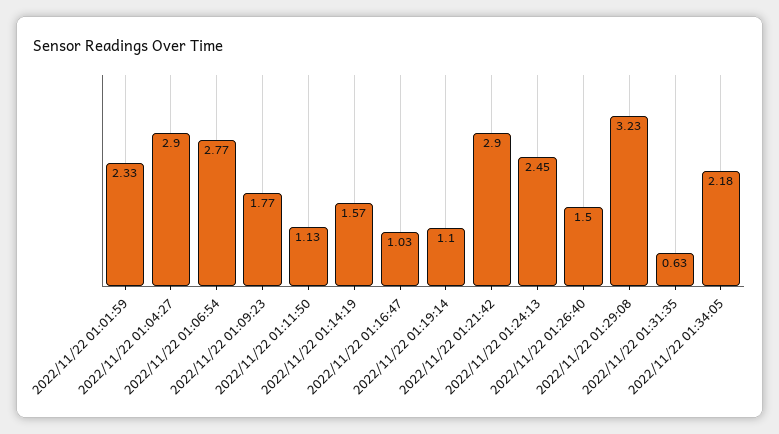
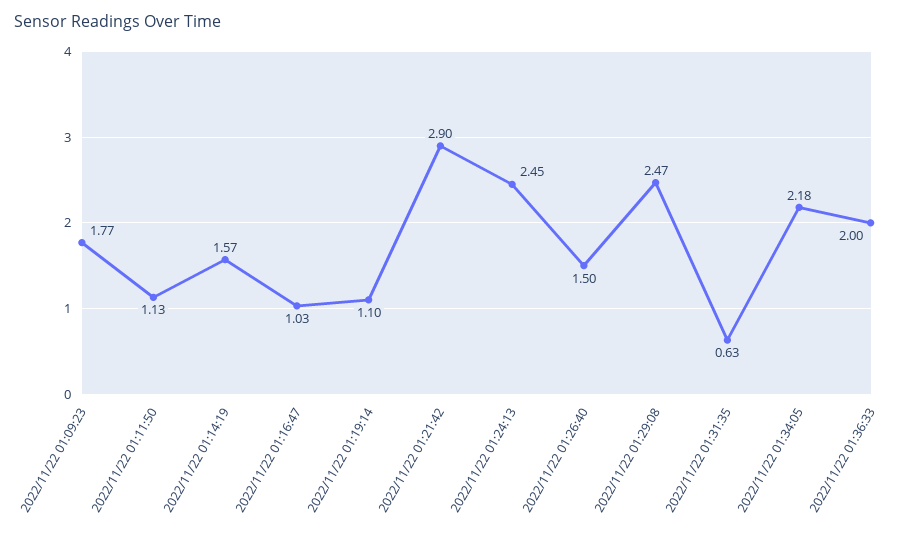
2022/11/22 01:01:59: 2.33 -> none
2022/11/22 01:04:27: 2.9 -> none
2022/11/22 01:06:54: 2.77 -> none
2022/11/22 01:29:08: 3.23 -> 2.47
2022/11/22 01:36:33: none -> 2

